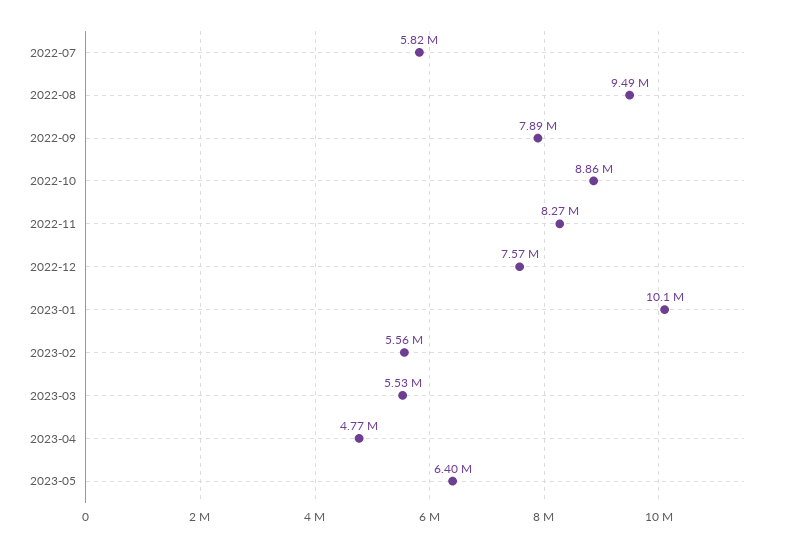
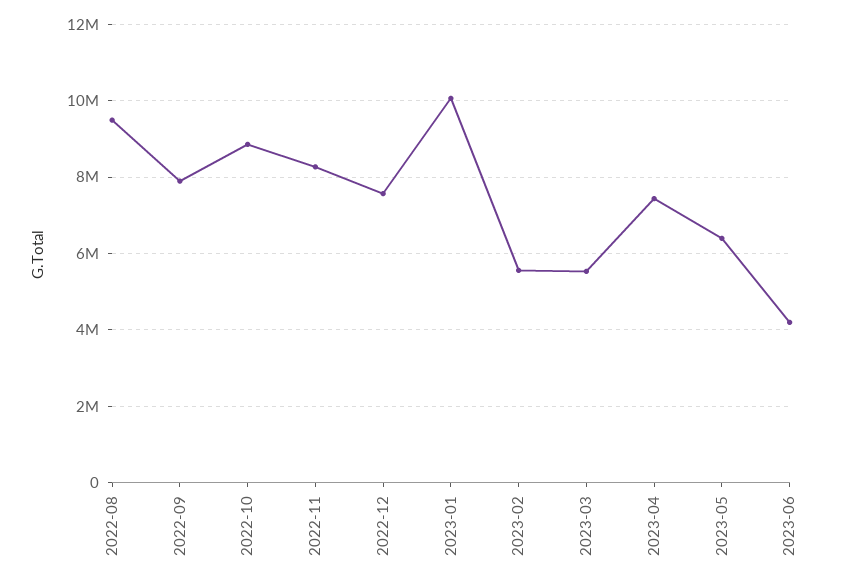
2022-07: 5820000 -> none
2023-04: 4770000 -> 7400000
2023-06: none -> 4200000

